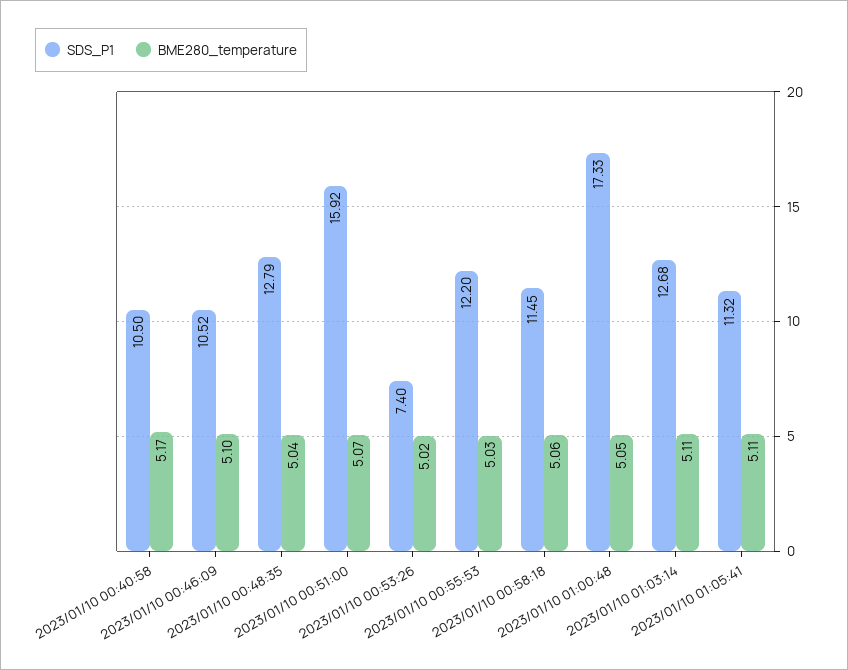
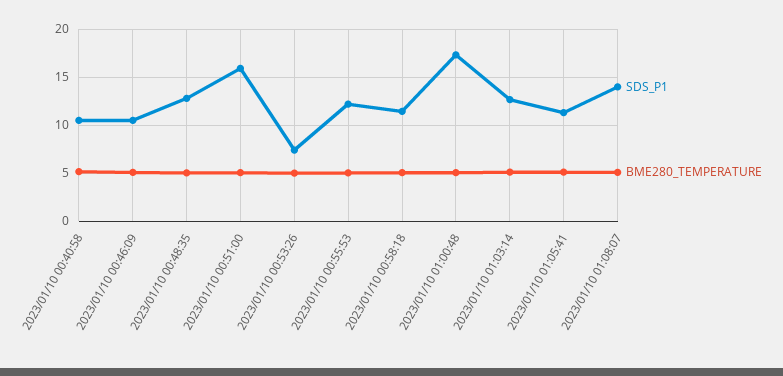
SDS_P1, 2023/01/10 01:08:07: none -> 14
BME280_temperature, 2023/01/10 01:08:07: none -> 5

